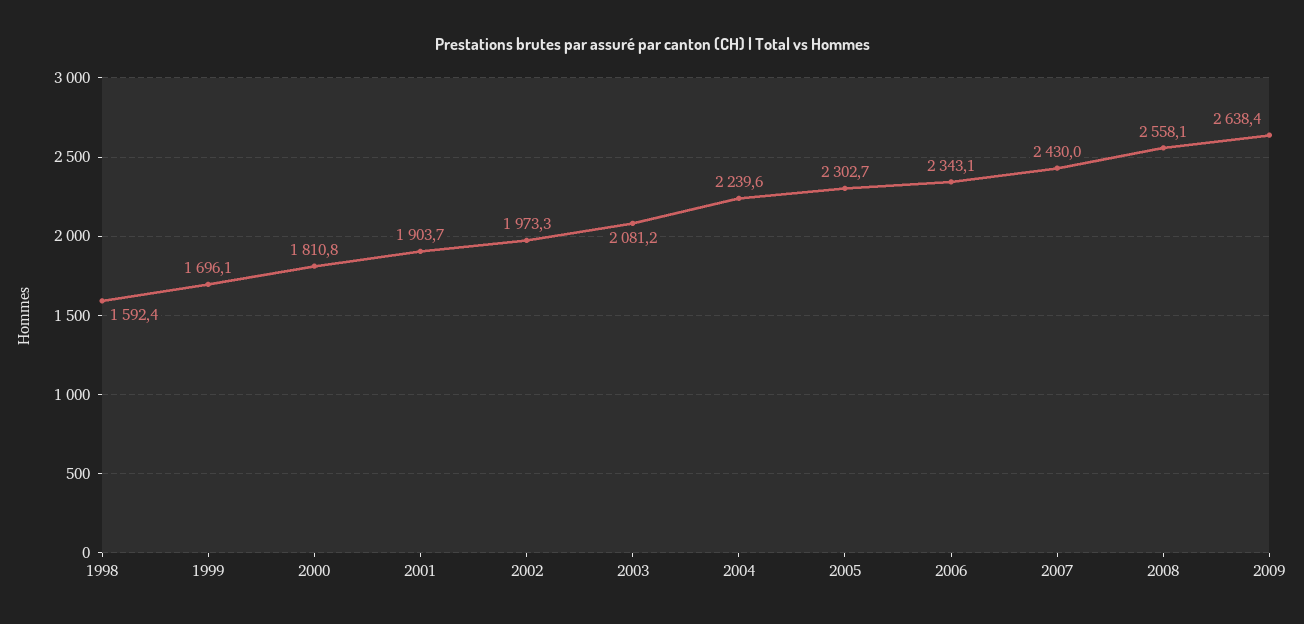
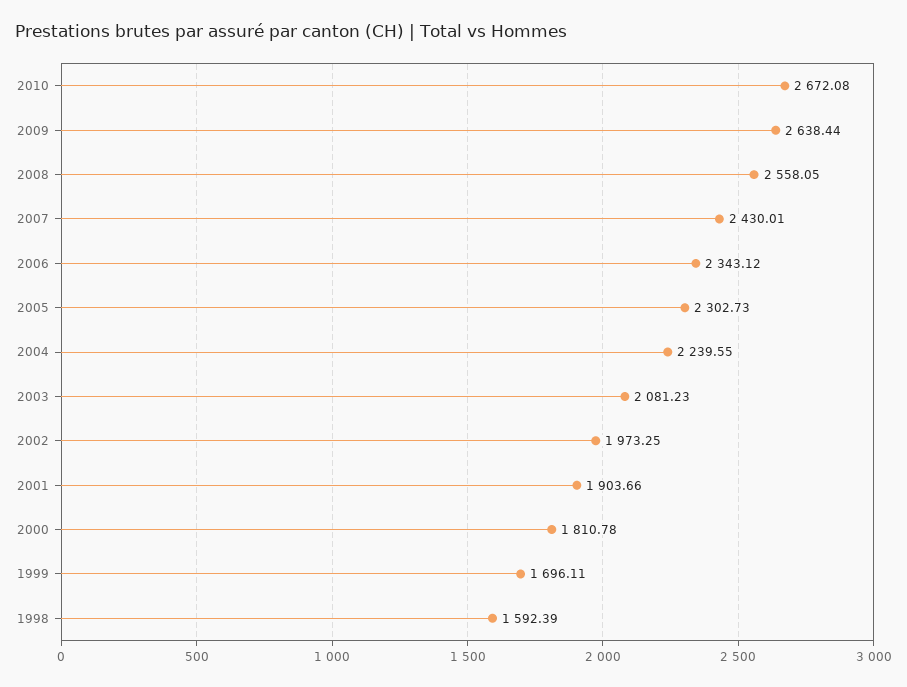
2010: none -> 2672.08

